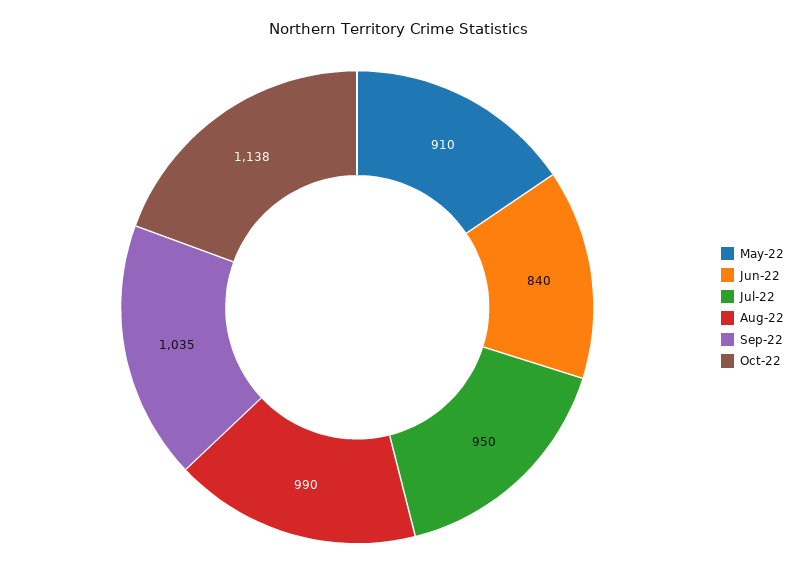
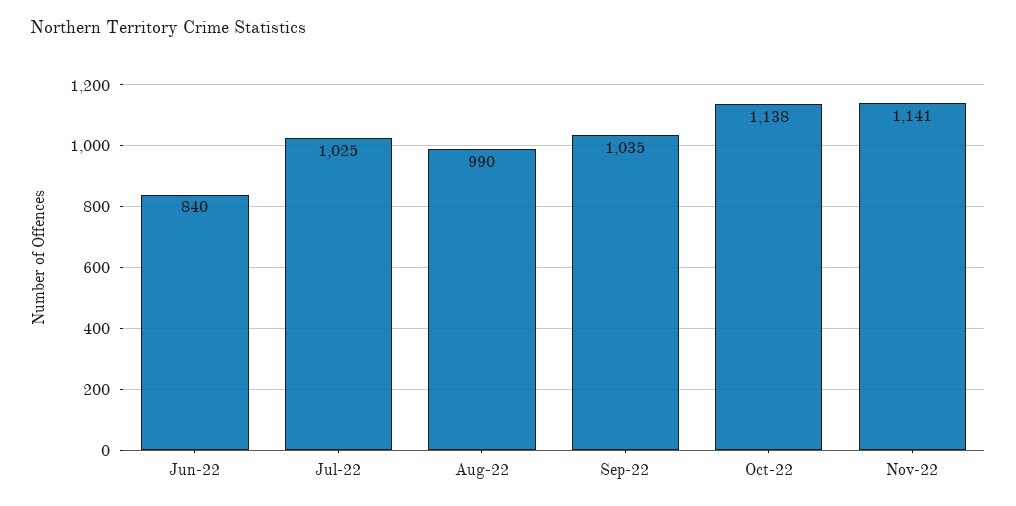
May-22: 910 -> none
Jul-22: 950 -> 1025
Nov-22: none -> 1141

